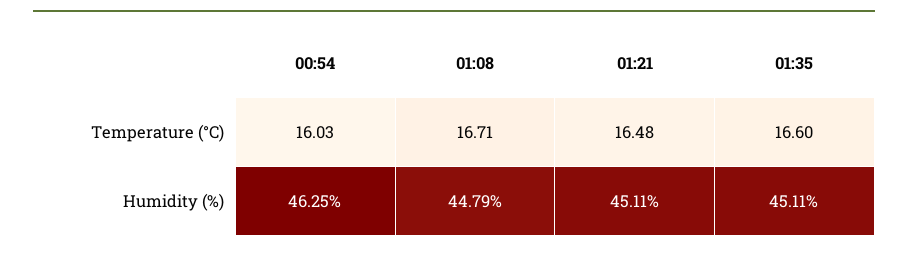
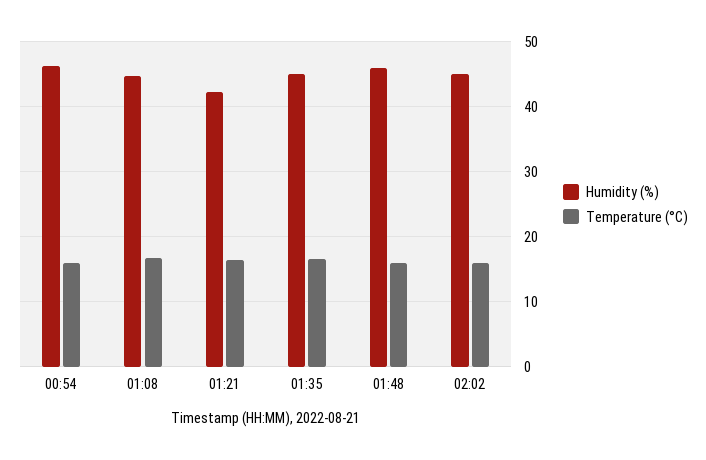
Humidity (%), 01:21: 45.11 -> 42
Humidity (%), 01:48: none -> 46
Temperature (°C), 01:48: none -> 16
Humidity (%), 02:02: none -> 45
Temperature (°C), 02:02: none -> 16

